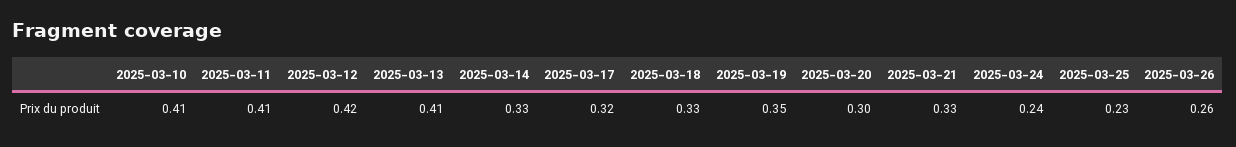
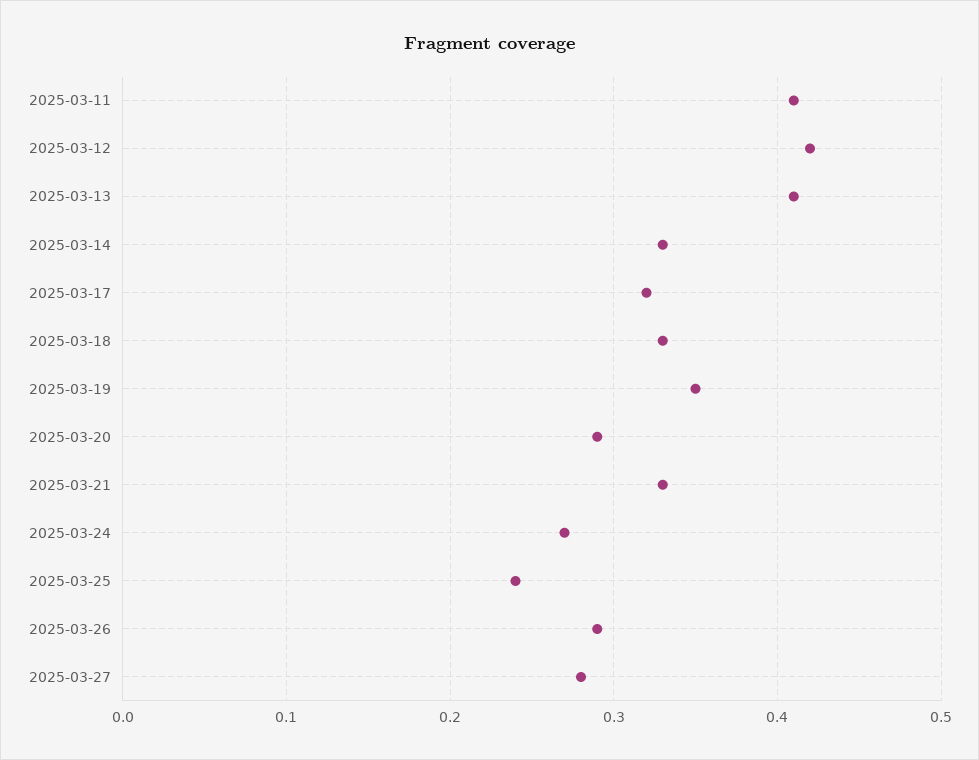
2025-03-10: 0.41 -> none
2025-03-20: 0.3 -> 0.29
2025-03-24: 0.24 -> 0.27
2025-03-25: 0.23 -> 0.24
2025-03-26: 0.26 -> 0.29
2025-03-27: none -> 0.28

